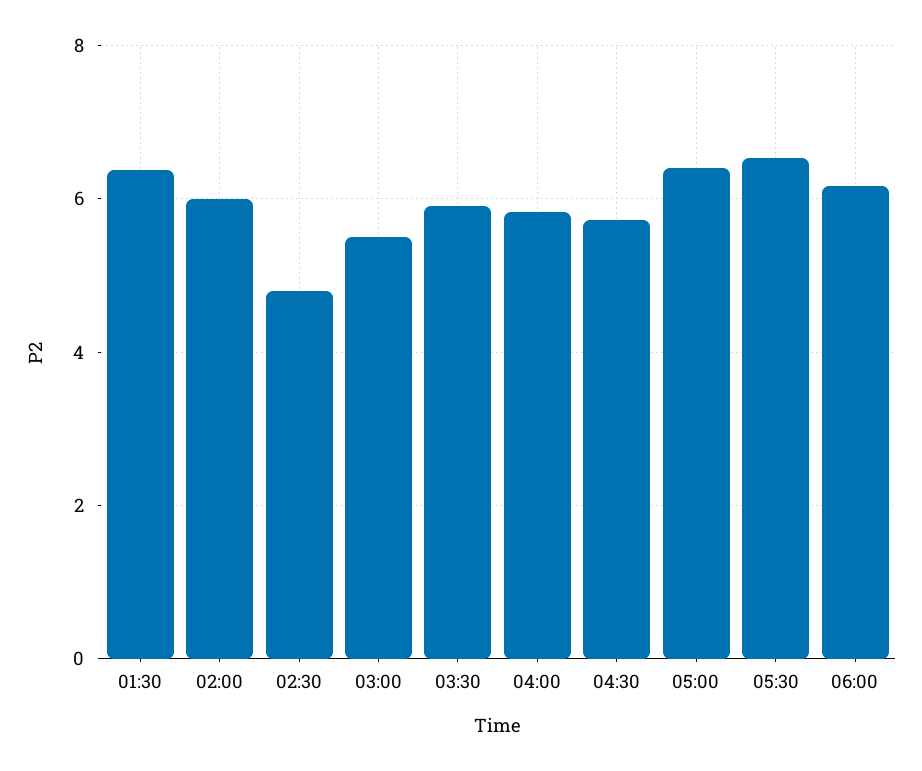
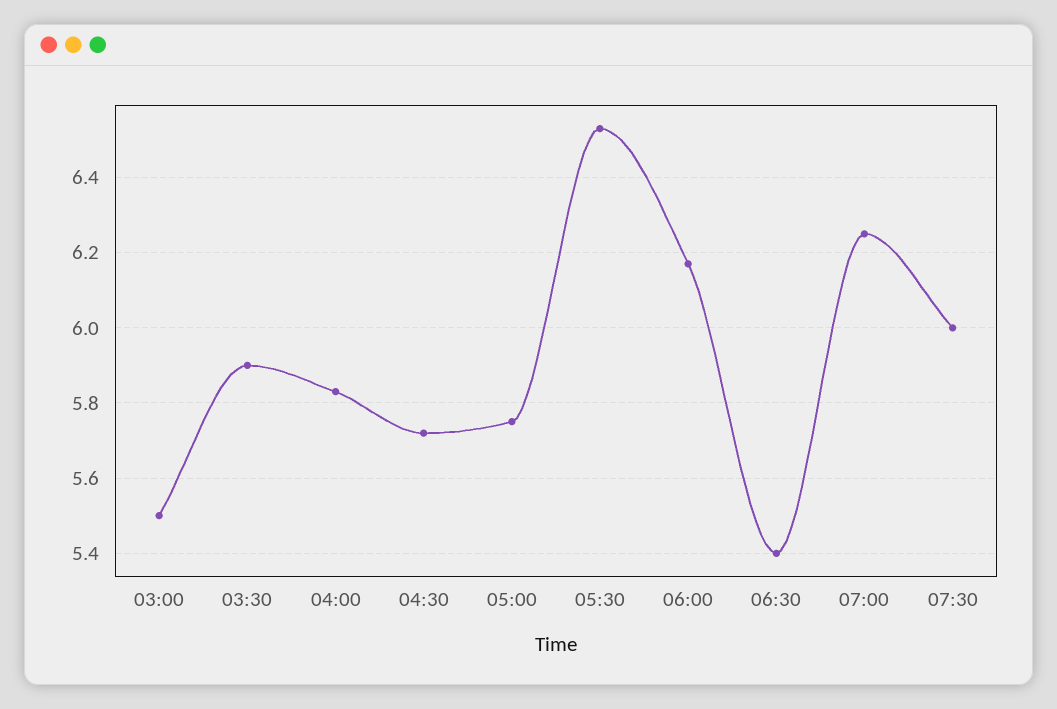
01:30: 6.4 -> none
02:00: 6 -> none
02:30: 4.8 -> none
05:00: 6.4 -> 5.75
06:30: none -> 5.4
07:00: none -> 6.25
07:30: none -> 6

